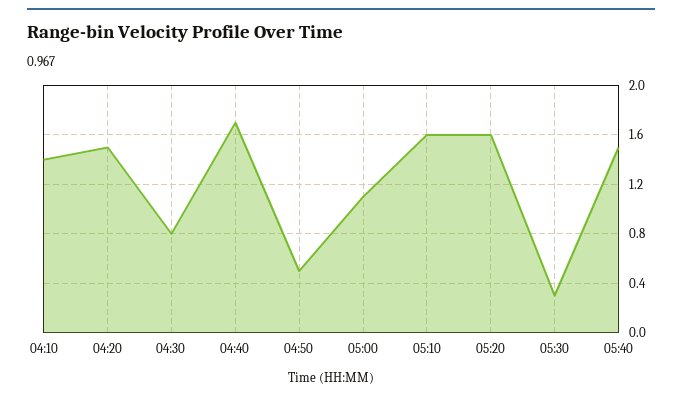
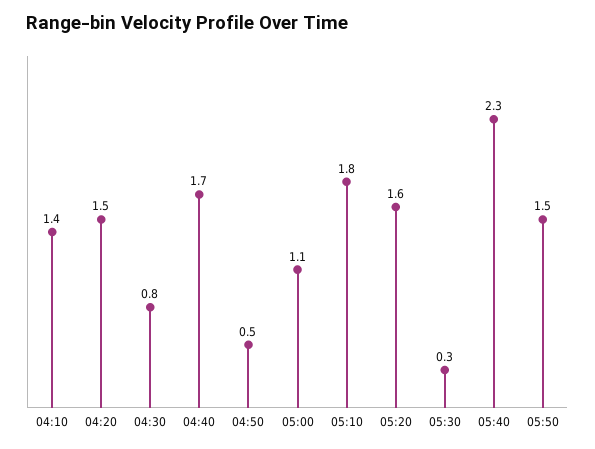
05:10: 1.6 -> 1.8
05:40: 1.5 -> 2.3
05:50: none -> 1.5

